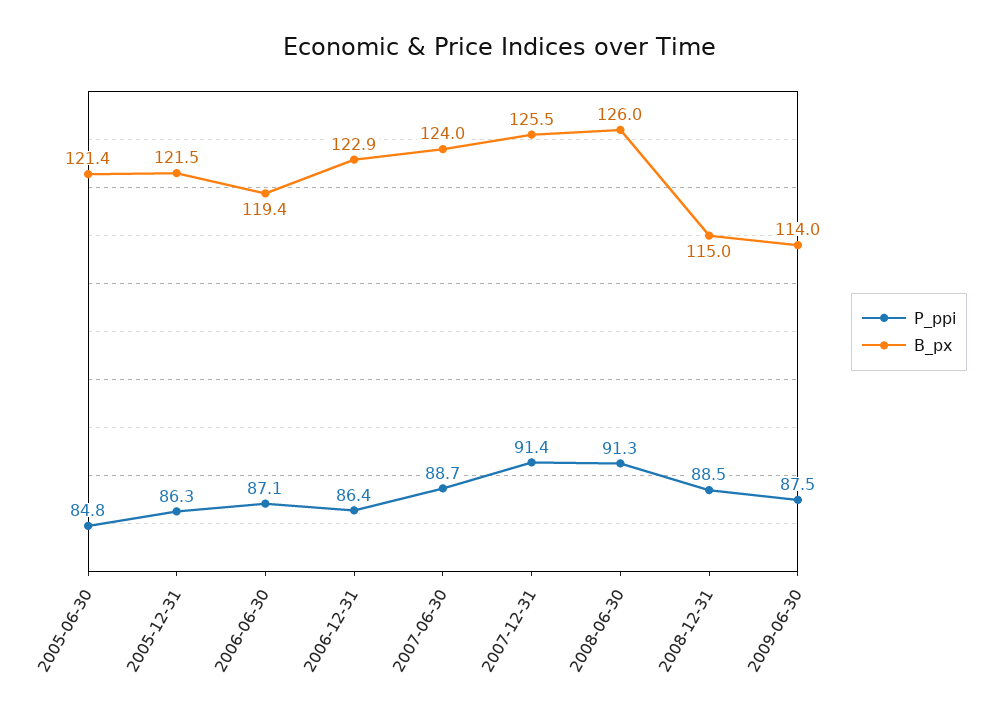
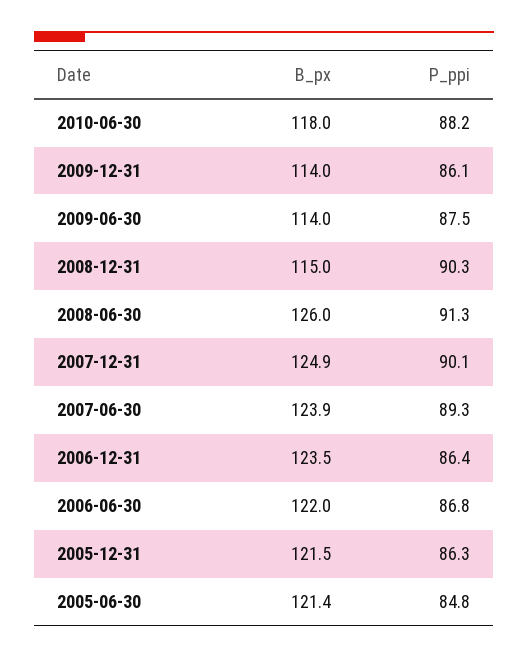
P_ppi, 2006-06-30: 87.1 -> 86.8
B_px, 2006-06-30: 119.4 -> 122
B_px, 2006-12-31: 122.9 -> 123.5
P_ppi, 2007-06-30: 88.7 -> 89.3
B_px, 2007-06-30: 124 -> 123.9
P_ppi, 2007-12-31: 91.4 -> 90.1
B_px, 2007-12-31: 125.5 -> 124.9
P_ppi, 2008-12-31: 88.5 -> 90.3
B_px, 2010-06-30: none -> 118
P_ppi, 2010-06-30: none -> 88.2
B_px, 2009-12-31: none -> 114
P_ppi, 2009-12-31: none -> 86.1

